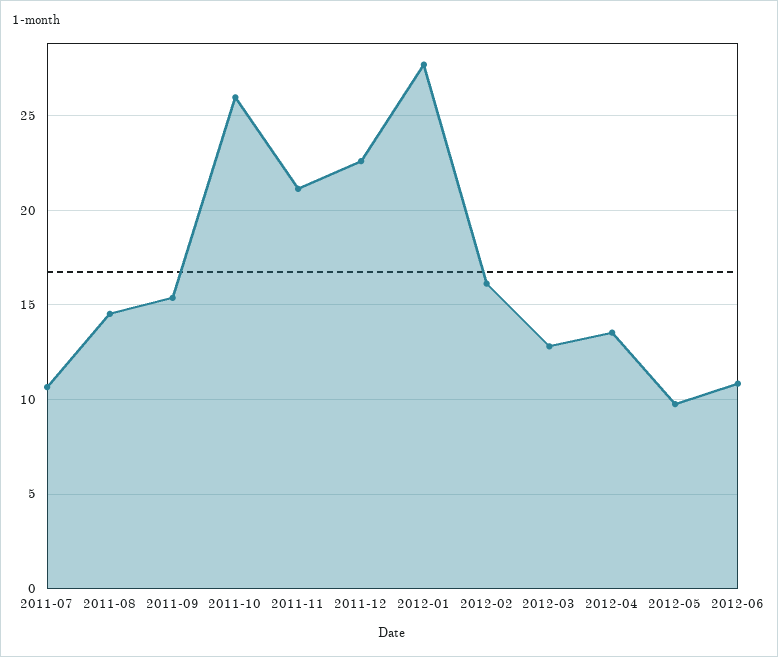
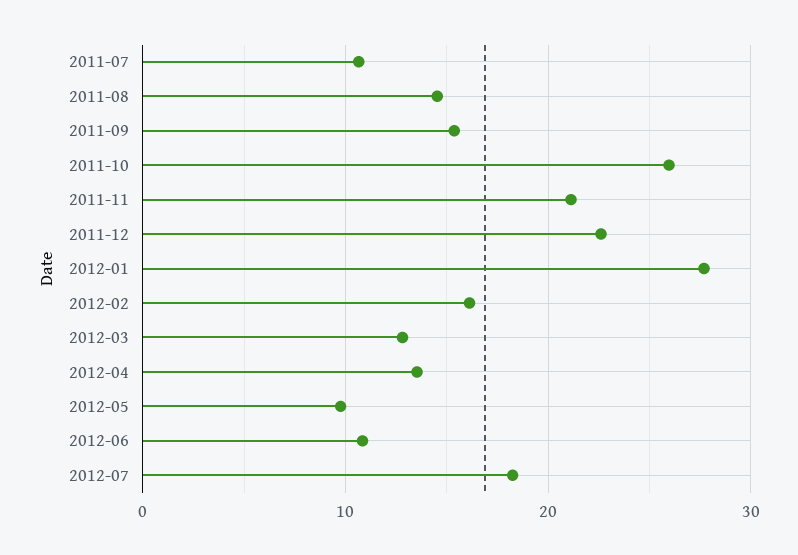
2012-07: none -> 18

